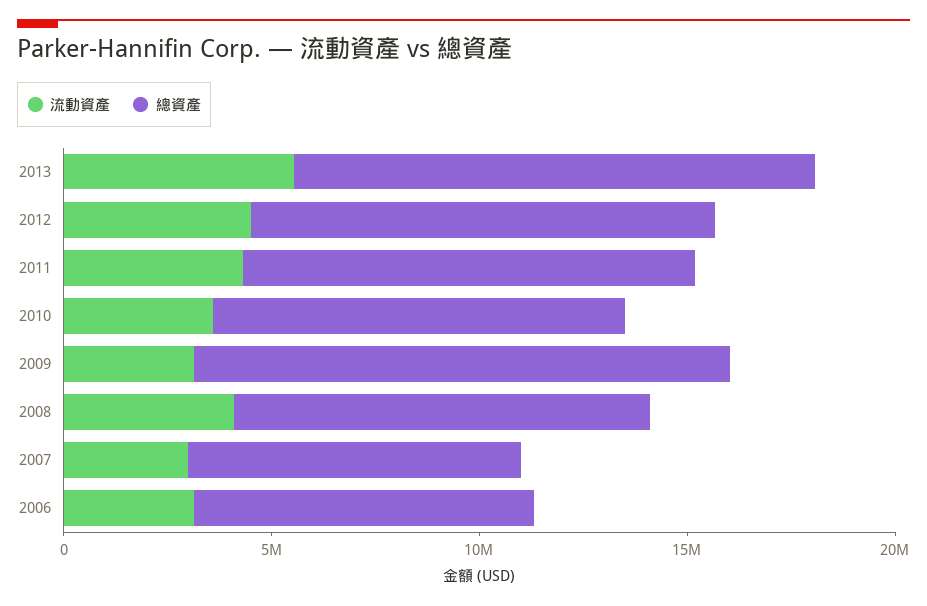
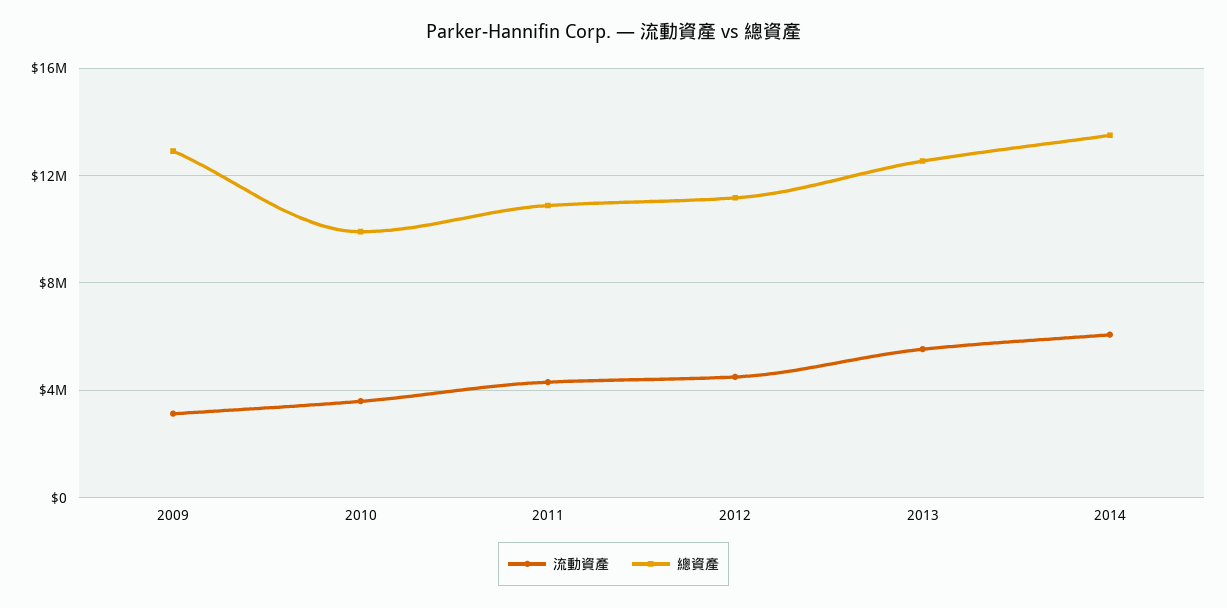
流動資產, 2008: 4000000 -> none
總資產, 2008: 10000000 -> none
流動資產, 2007: 3000000 -> none
總資產, 2007: 8000000 -> none
流動資產, 2006: 3000000 -> none
總資產, 2006: 8000000 -> none
流動資產, 2014: none -> 6000000
總資產, 2014: none -> 13500000

